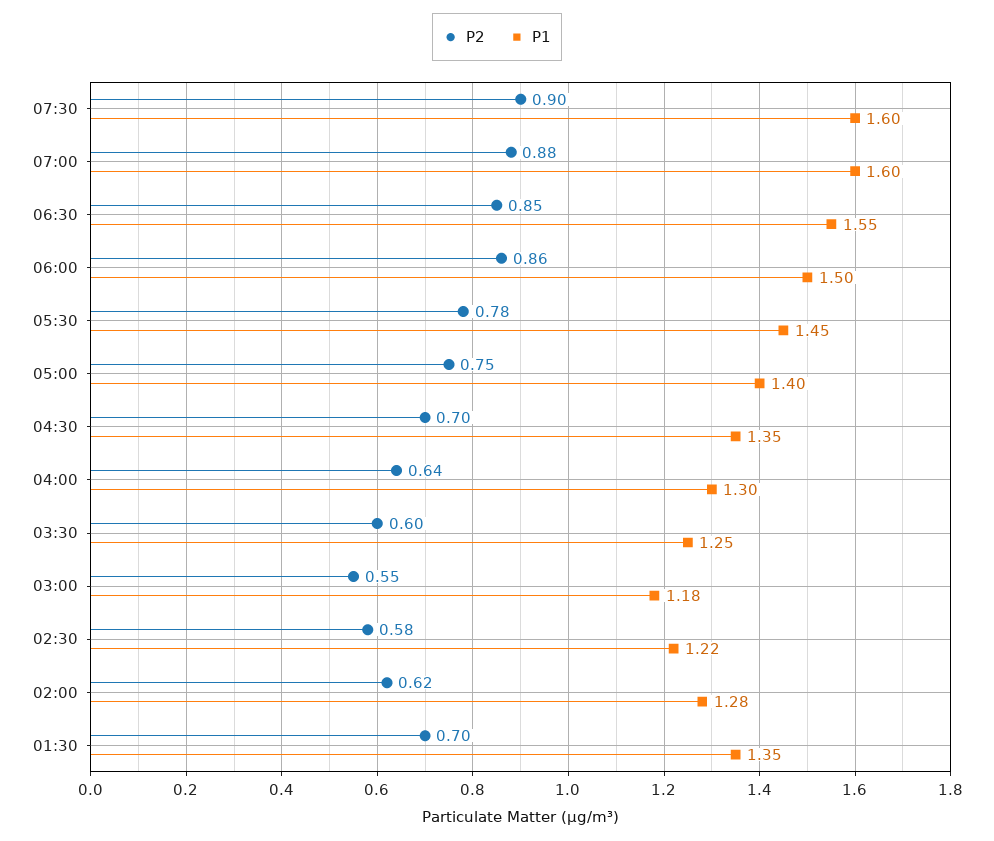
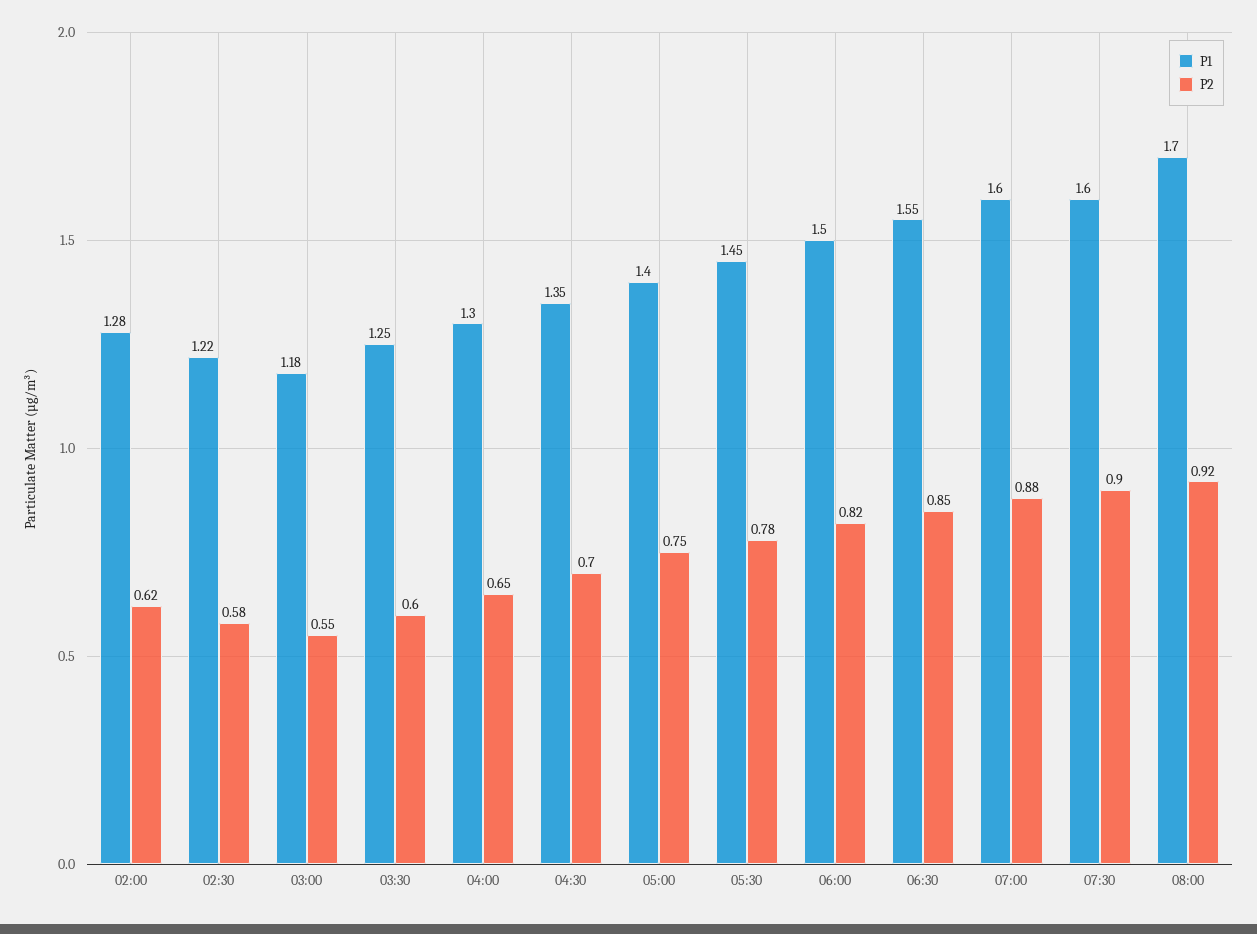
P2, 06:00: 0.86 -> 0.82
P2, 04:00: 0.64 -> 0.65
P2, 01:30: 0.7 -> none
P1, 01:30: 1.35 -> none
P1, 08:00: none -> 1.7
P2, 08:00: none -> 0.92

